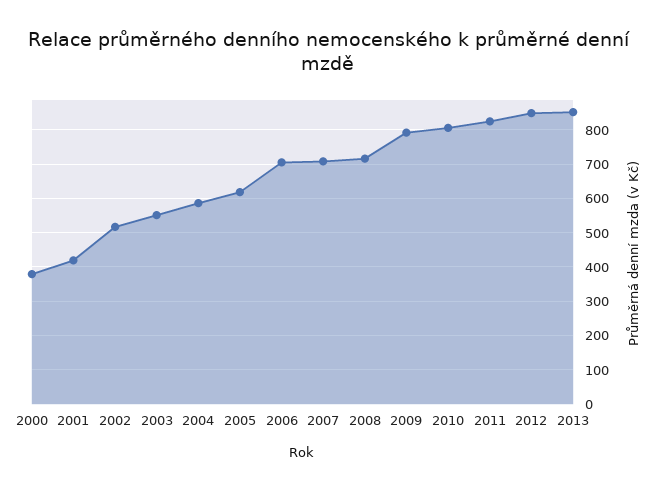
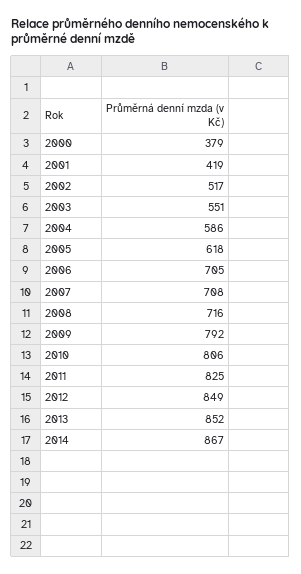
2014: none -> 867

